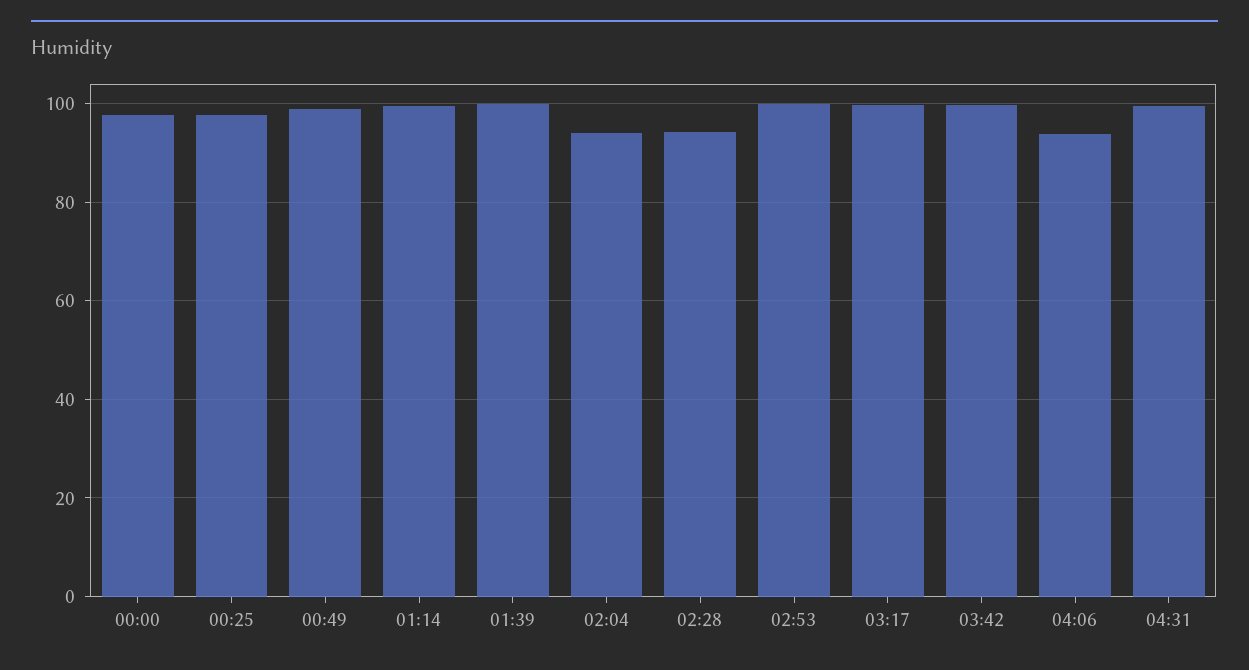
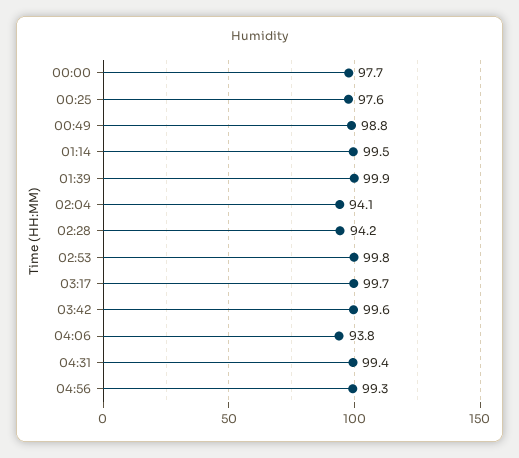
04:56: none -> 99.3

